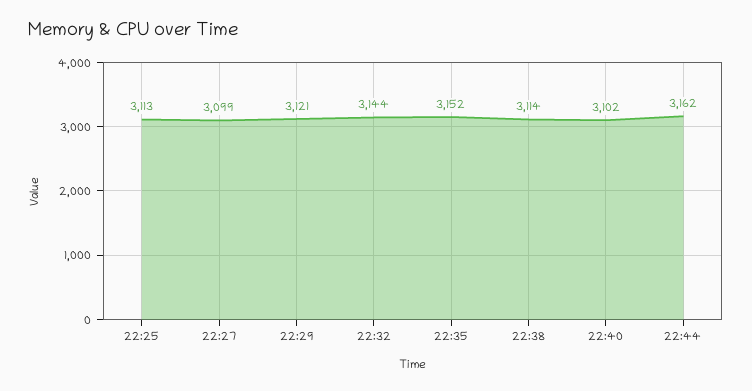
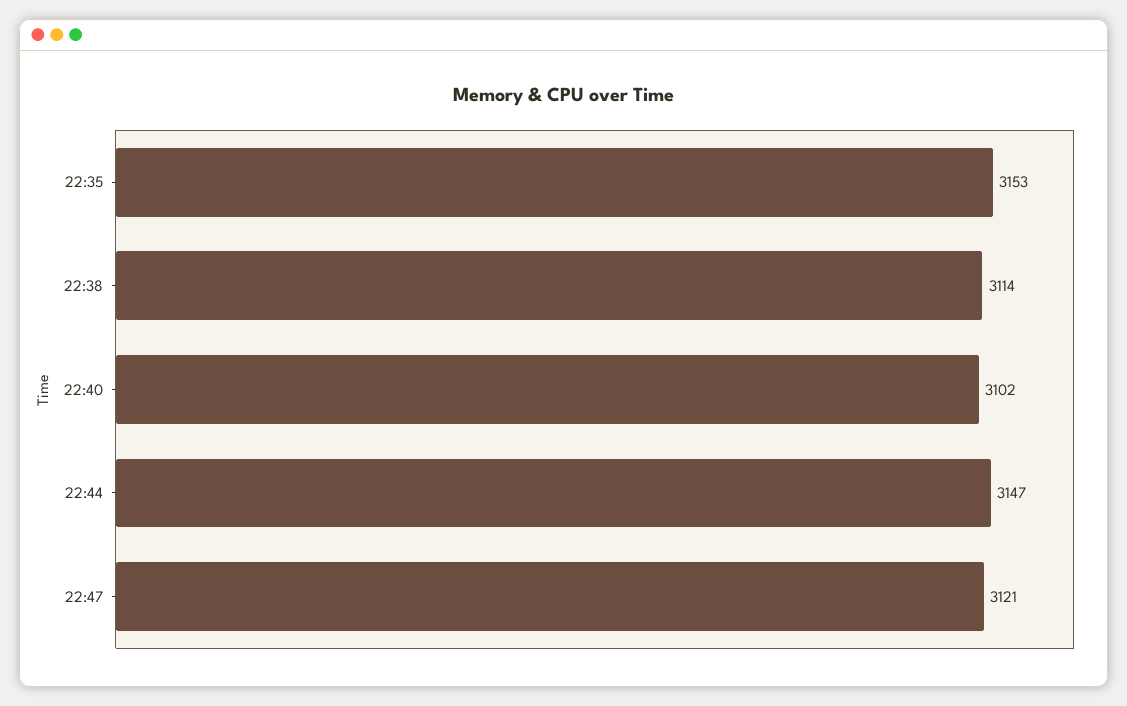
22:25: 3113 -> none
22:27: 3099 -> none
22:29: 3121 -> none
22:32: 3144 -> none
22:35: 3152 -> 3153
22:44: 3162 -> 3147
22:47: none -> 3121

